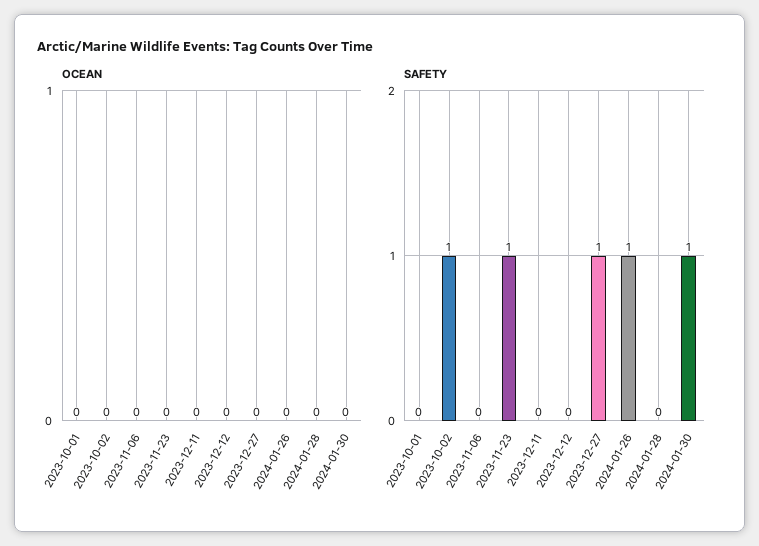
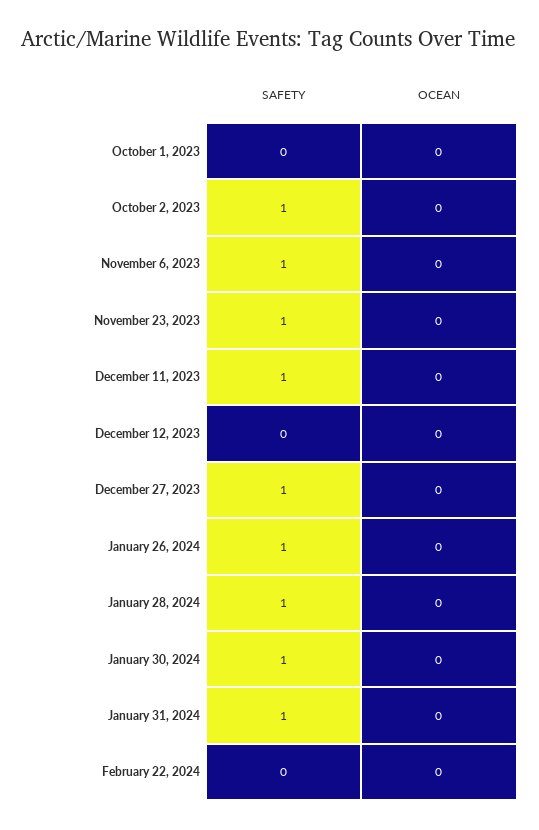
SAFETY, 2023-11-06: 0 -> 1
SAFETY, 2023-12-11: 0 -> 1
SAFETY, 2024-01-28: 0 -> 1
SAFETY, January 31, 2024: none -> 1
OCEAN, January 31, 2024: none -> 0
SAFETY, February 22, 2024: none -> 0
OCEAN, February 22, 2024: none -> 0

